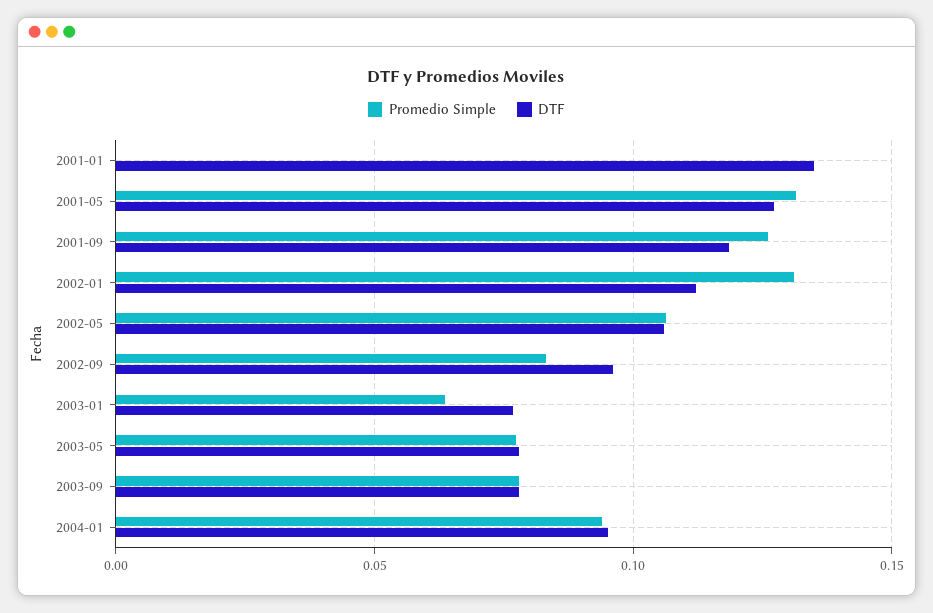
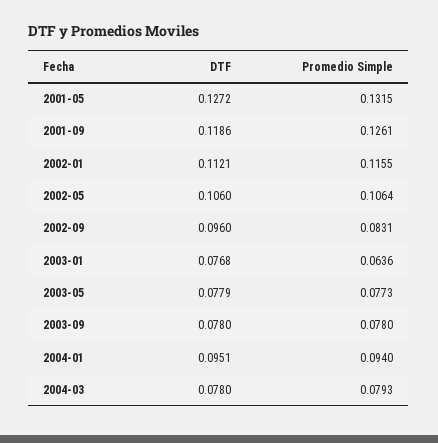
Promedio Simple, 2001-01: 0 -> none
DTF, 2001-01: 0.135 -> none
Promedio Simple, 2002-01: 0.13 -> 0.1155
DTF, 2004-03: none -> 0.078
Promedio Simple, 2004-03: none -> 0.0793

